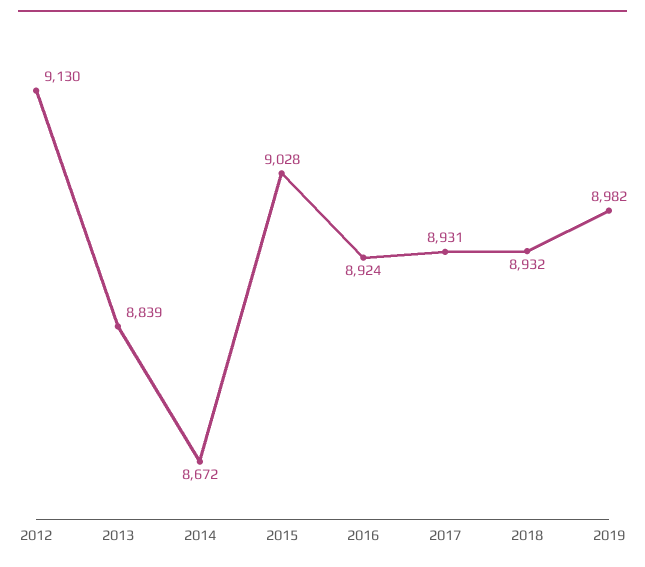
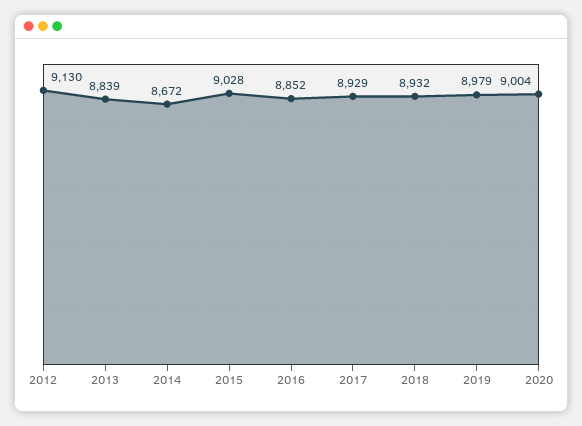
2016: 8924 -> 8852
2017: 8931 -> 8929
2019: 8982 -> 8979
2020: none -> 9004

